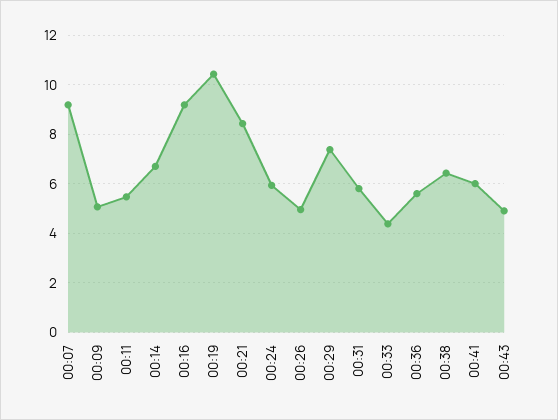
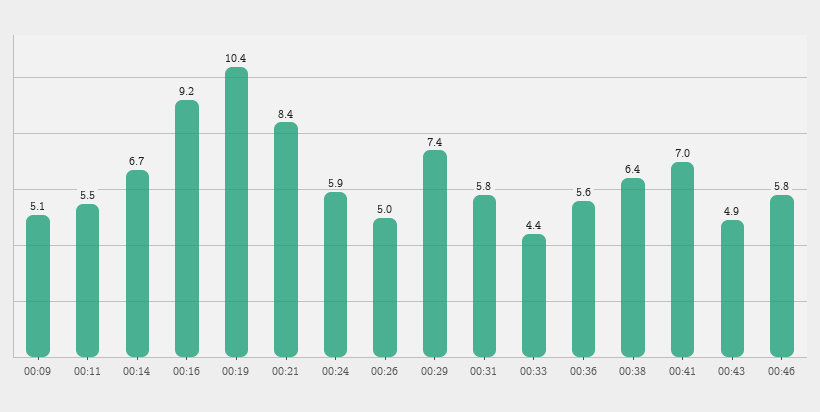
00:07: 9.25 -> none
00:41: 6 -> 7
00:46: none -> 5.8

